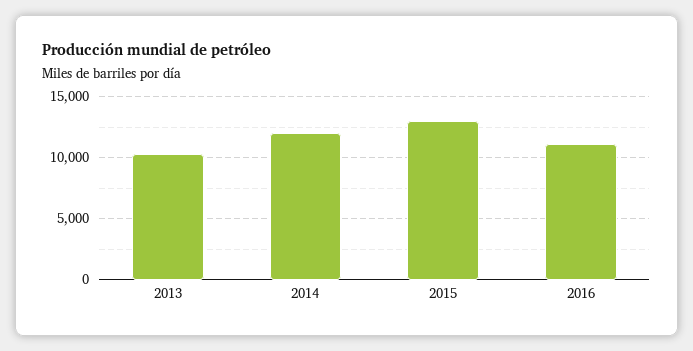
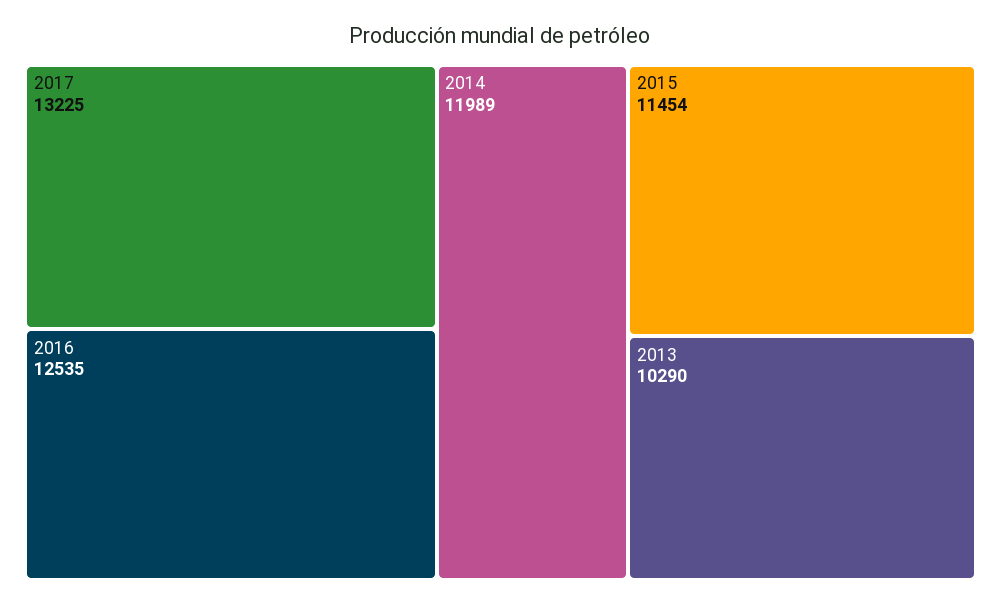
2015: 13000 -> 11454
2016: 11000 -> 12535
2017: none -> 13225

